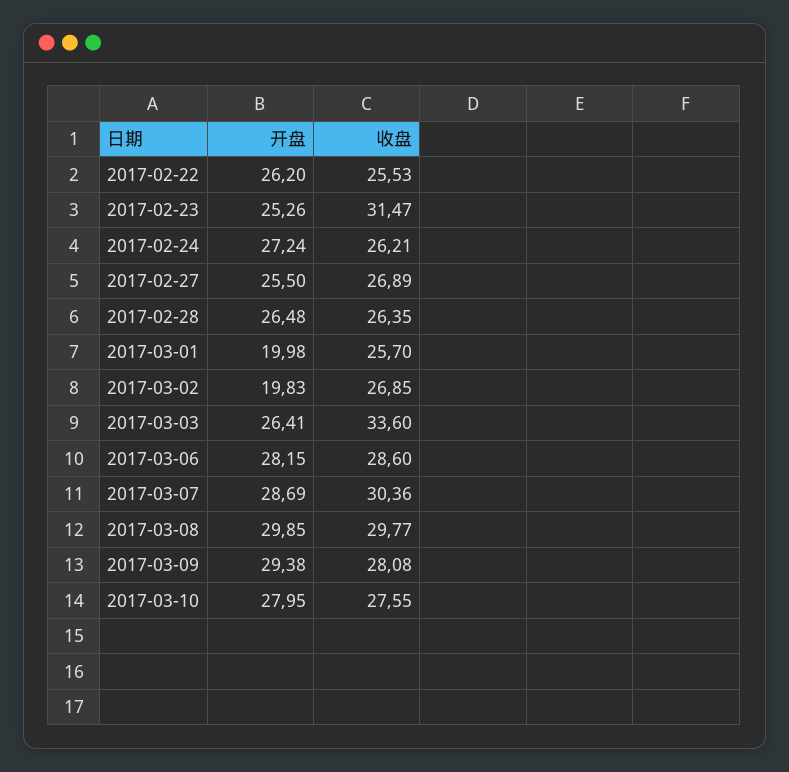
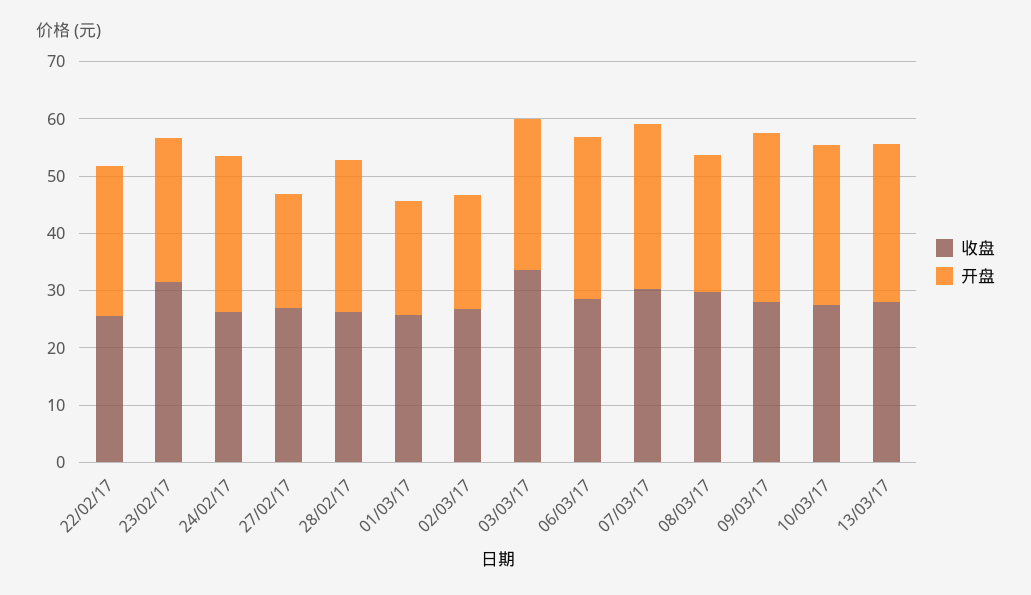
开盘, 2017-02-27: 25.5 -> 20
开盘, 2017-03-08: 29.85 -> 24
收盘, 13/03/17: none -> 28
开盘, 13/03/17: none -> 28

